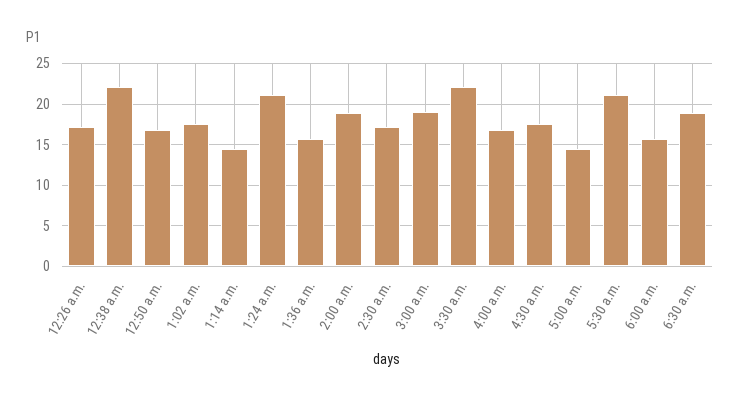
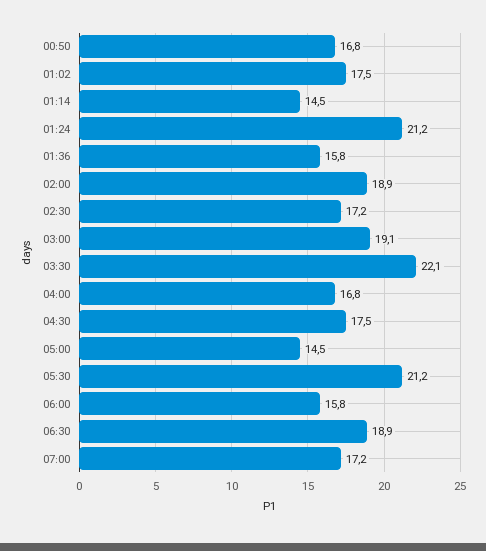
12:26 a.m.: 17 -> none
12:38 a.m.: 22 -> none
07:00: none -> 17.2

